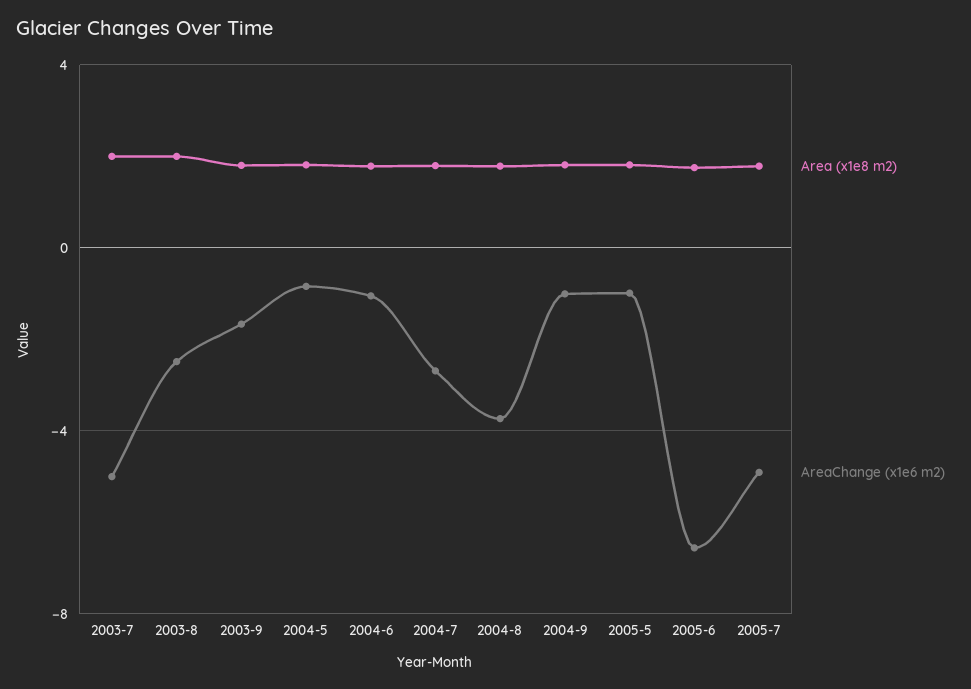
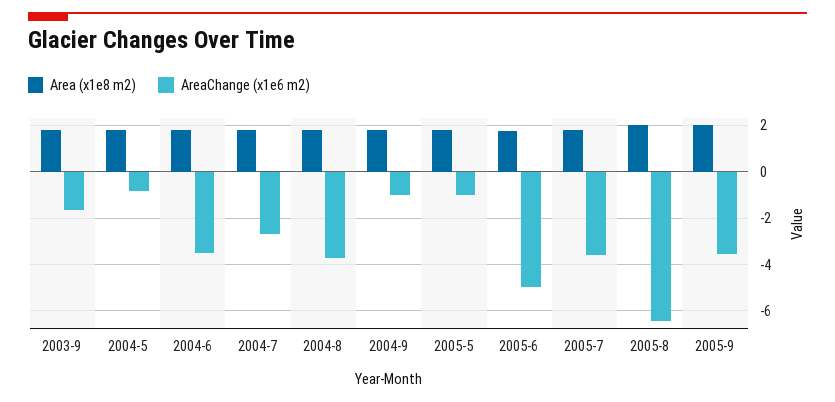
Area (x1e8 m2), 2003-7: 2 -> none
AreaChange (x1e6 m2), 2003-7: -5 -> none
Area (x1e8 m2), 2003-8: 2 -> none
AreaChange (x1e6 m2), 2003-8: -2.5 -> none
AreaChange (x1e6 m2), 2004-6: -1 -> -3.5
AreaChange (x1e6 m2), 2005-6: -6.5 -> -5
AreaChange (x1e6 m2), 2005-7: -5 -> -3.5
Area (x1e8 m2), 2005-8: none -> 2
AreaChange (x1e6 m2), 2005-8: none -> -6.5
Area (x1e8 m2), 2005-9: none -> 2
AreaChange (x1e6 m2), 2005-9: none -> -3.5

